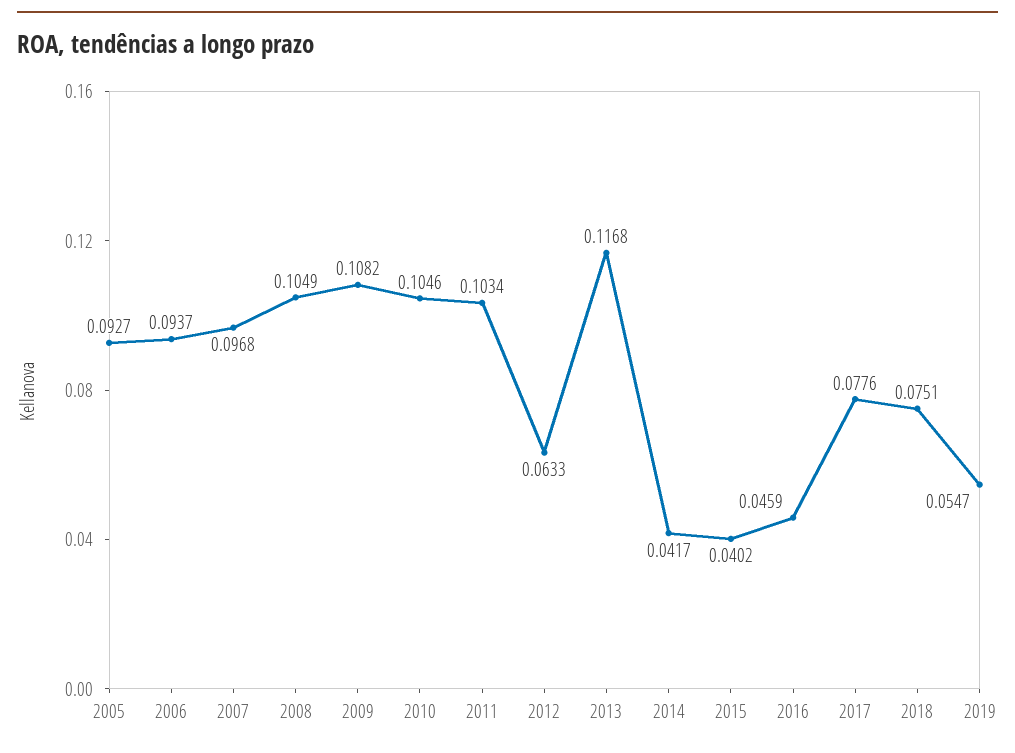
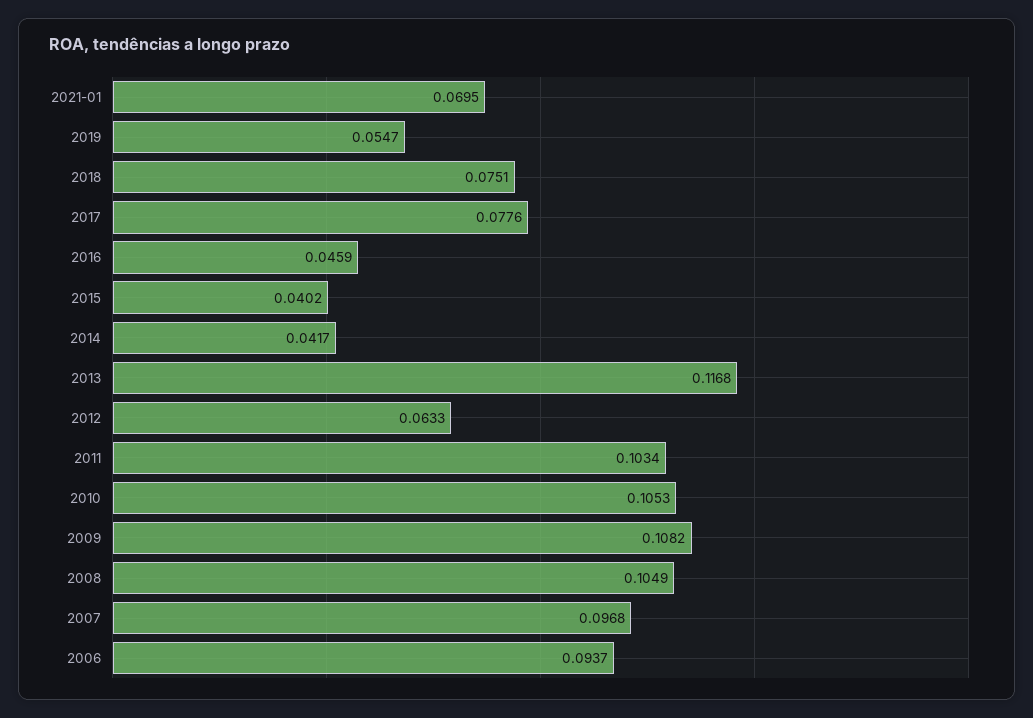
2005: 0.0927 -> none
2010: 0.1046 -> 0.1053
2021-01: none -> 0.0695

